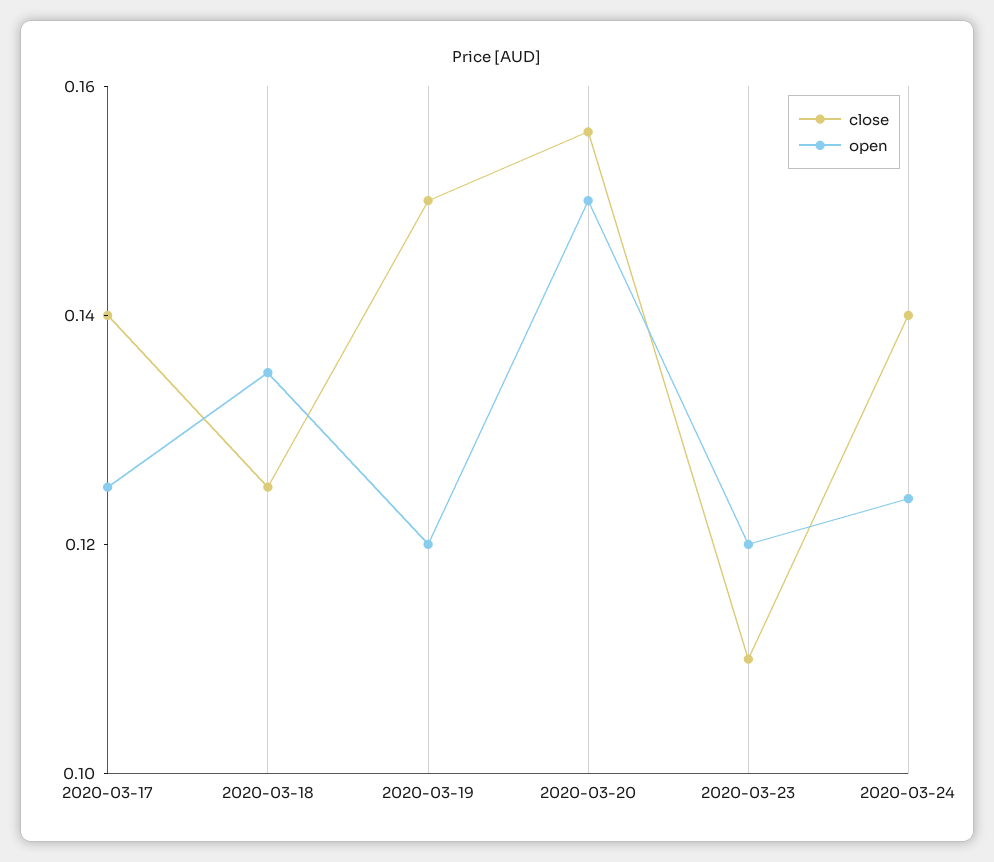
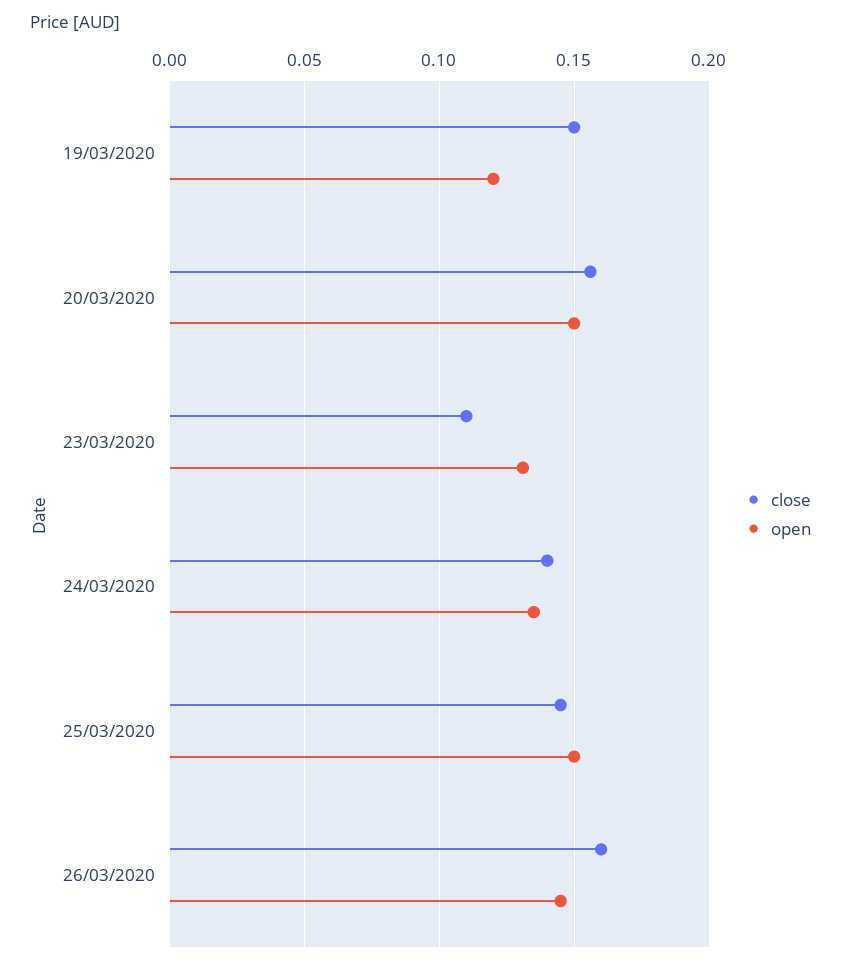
close, 2020-03-17: 0.14 -> none
open, 2020-03-17: 0.125 -> none
close, 2020-03-18: 0.125 -> none
open, 2020-03-18: 0.135 -> none
open, 2020-03-23: 0.12 -> 0.13
open, 2020-03-24: 0.125 -> 0.135
close, 25/03/2020: none -> 0.145
open, 25/03/2020: none -> 0.15
close, 26/03/2020: none -> 0.16
open, 26/03/2020: none -> 0.145

